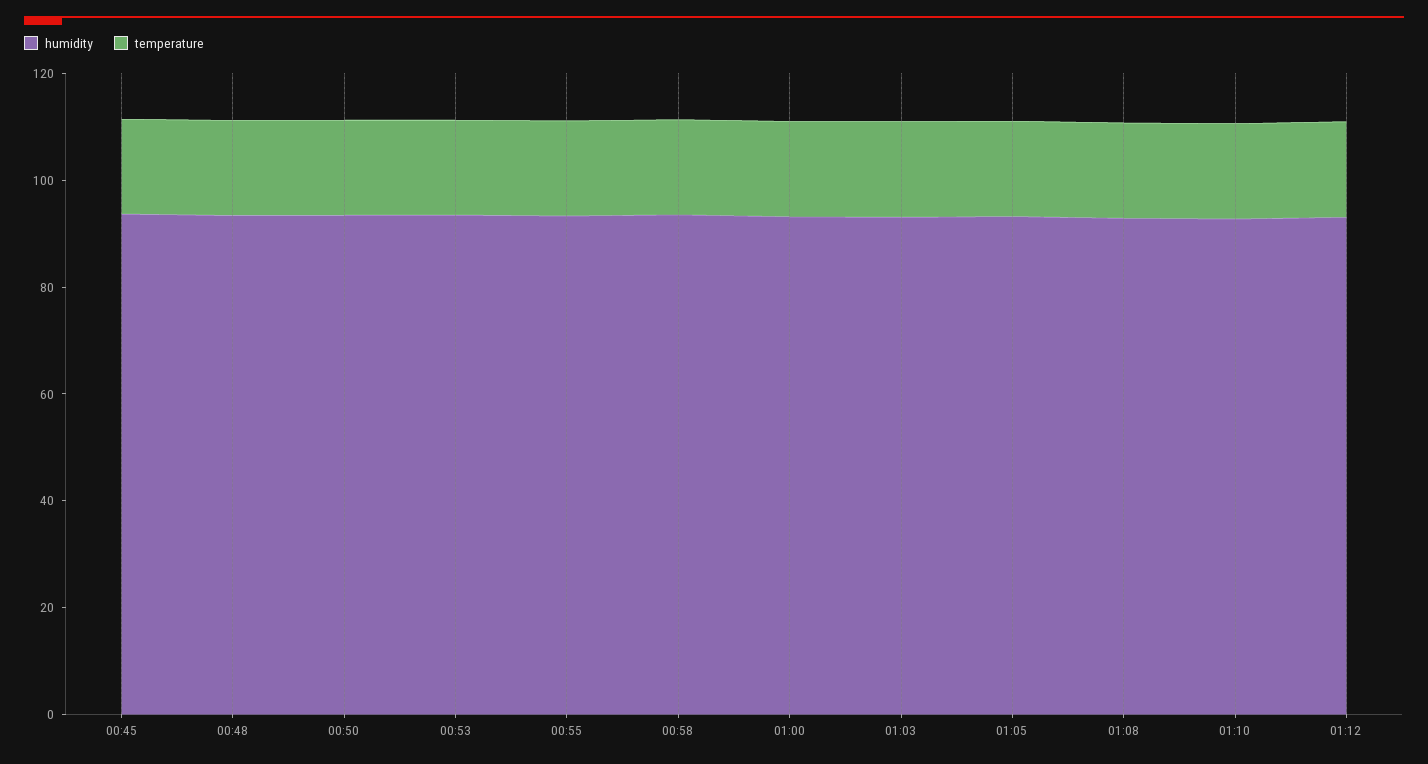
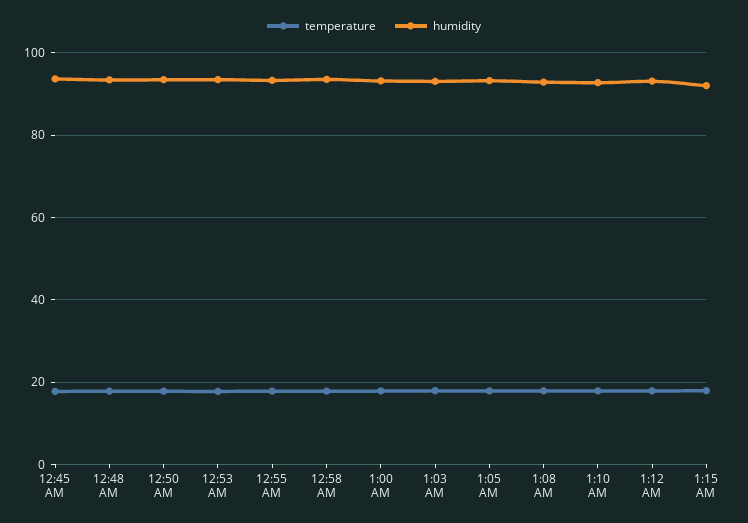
temperature, 1:15 AM: none -> 18
humidity, 1:15 AM: none -> 92

